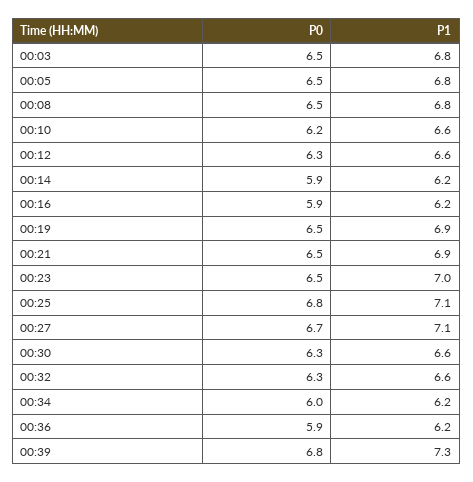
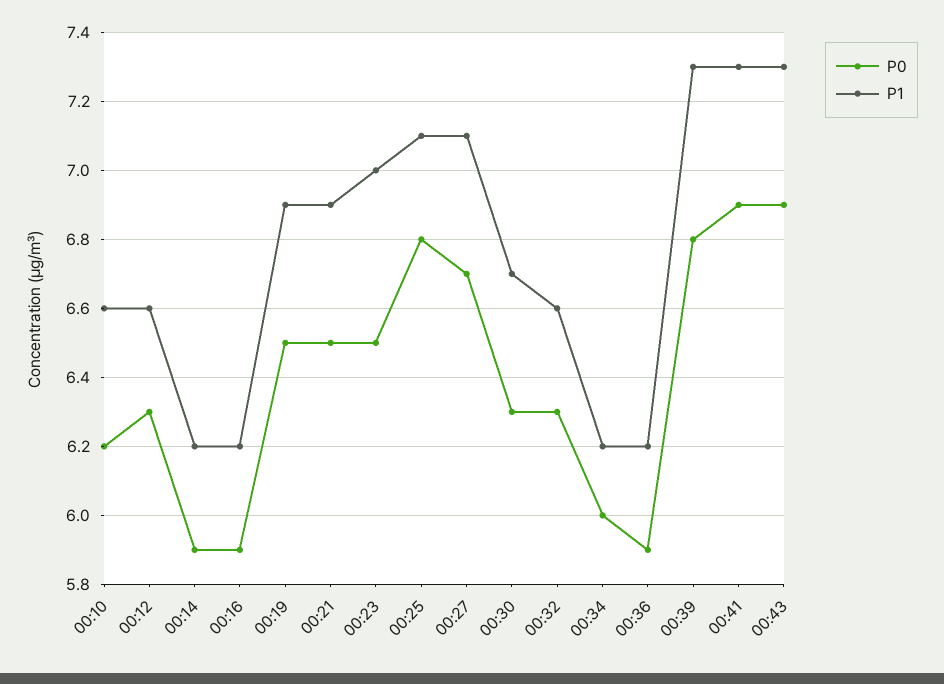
P0, 00:03: 6.5 -> none
P1, 00:03: 6.8 -> none
P0, 00:05: 6.5 -> none
P1, 00:05: 6.8 -> none
P0, 00:08: 6.5 -> none
P1, 00:08: 6.8 -> none
P1, 00:30: 6.6 -> 6.7
P0, 00:41: none -> 6.9
P1, 00:41: none -> 7.3
P0, 00:43: none -> 6.9
P1, 00:43: none -> 7.3

